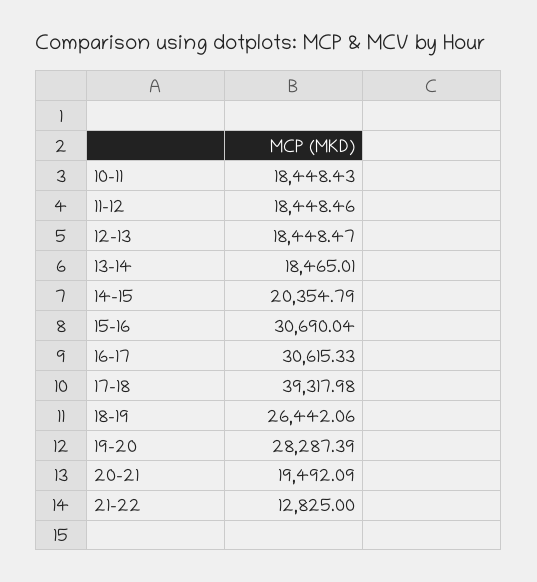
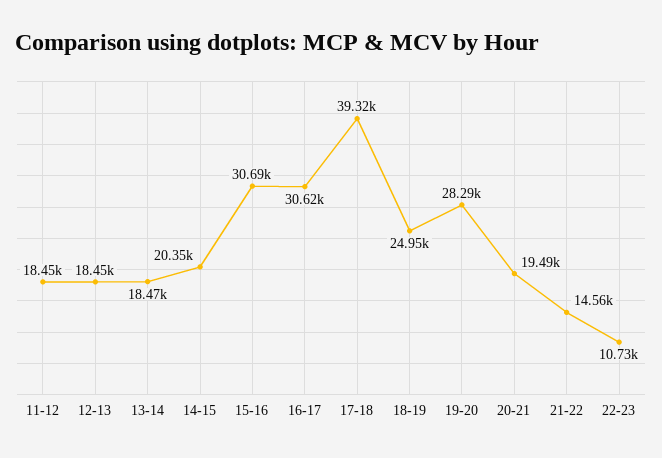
10-11: 18448.43 -> none
18-19: 26442.06 -> 24950
21-22: 12825 -> 14560
22-23: none -> 10730

